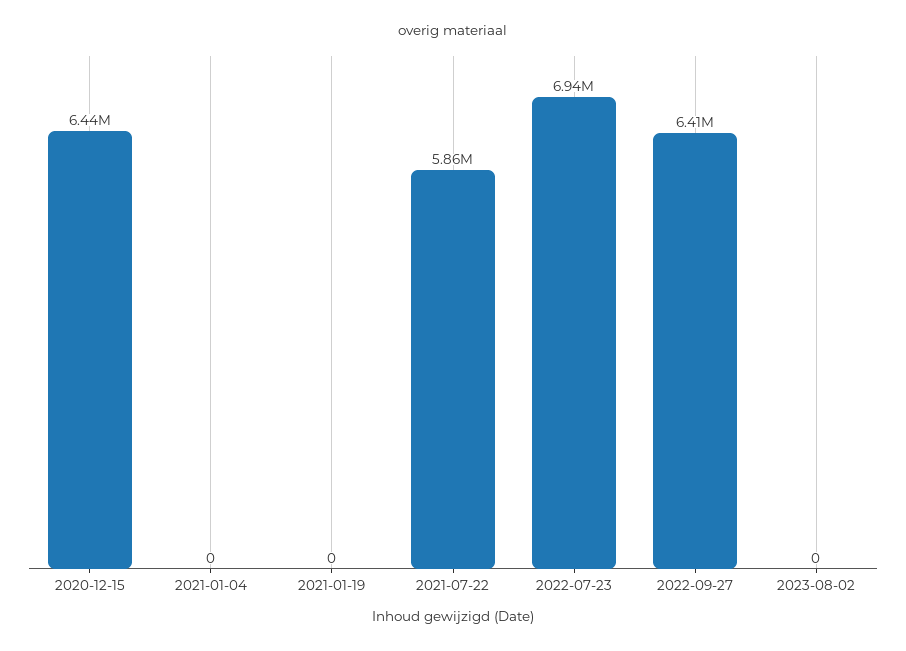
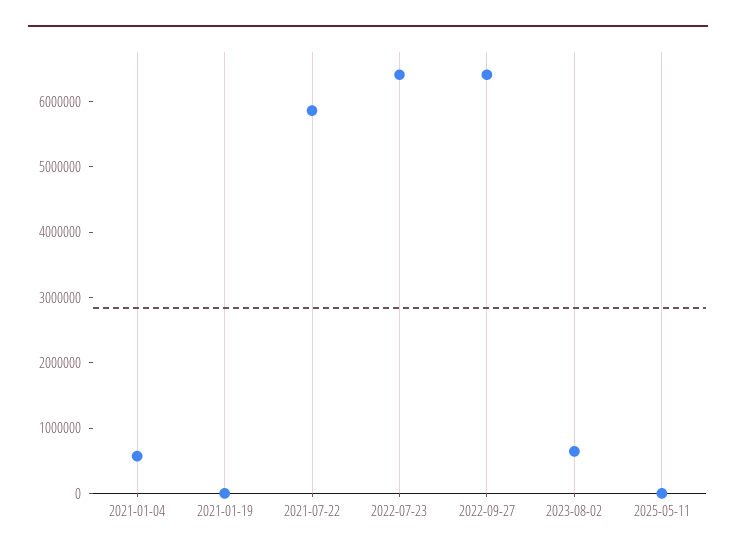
2020-12-15: 6440000 -> none
2021-01-04: 0 -> 600000
2022-07-23: 6940000 -> 6400000
2023-08-02: 0 -> 600000
2025-05-11: none -> 0

